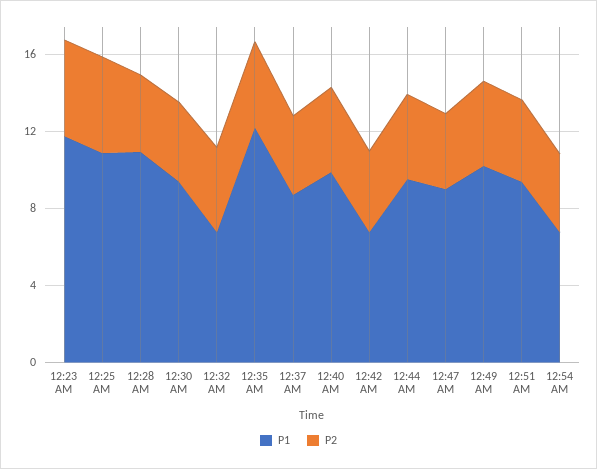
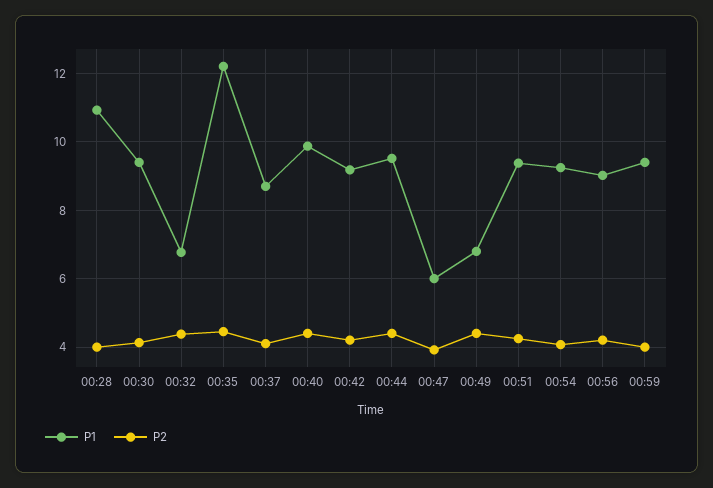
P1, 12:23 AM: 12 -> none
P2, 12:23 AM: 5 -> none
P1, 12:25 AM: 11 -> none
P2, 12:25 AM: 5 -> none
P1, 12:42 AM: 7 -> 9.2
P1, 12:47 AM: 9 -> 6
P1, 12:49 AM: 10 -> 6.8
P1, 12:54 AM: 7 -> 9.2
P1, 00:56: none -> 9
P2, 00:56: none -> 4.2
P1, 00:59: none -> 9.4
P2, 00:59: none -> 4

